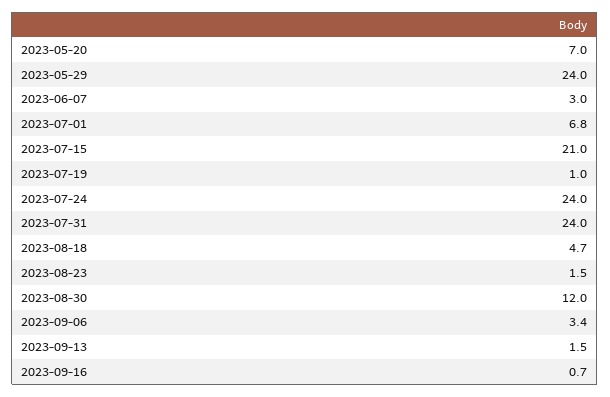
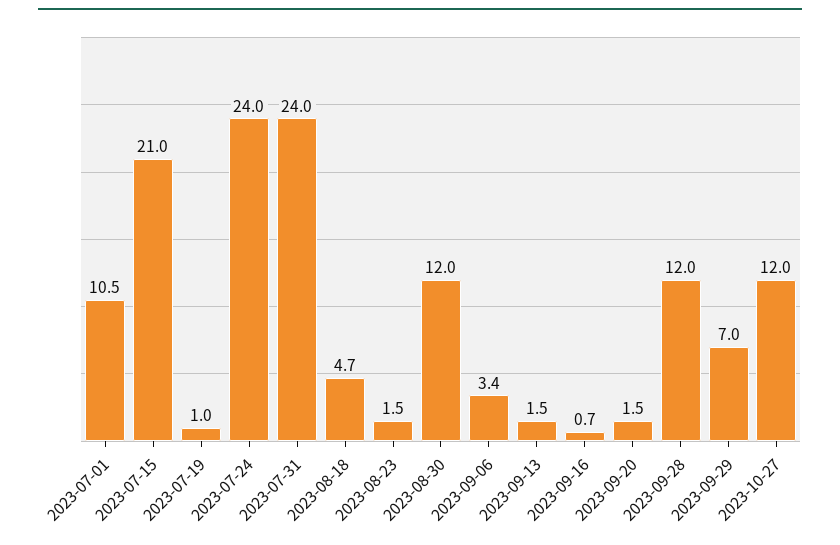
2023-05-20: 7 -> none
2023-05-29: 24 -> none
2023-06-07: 3 -> none
2023-07-01: 6.8 -> 10.5
2023-09-20: none -> 1.5
2023-09-28: none -> 12
2023-09-29: none -> 7
2023-10-27: none -> 12

